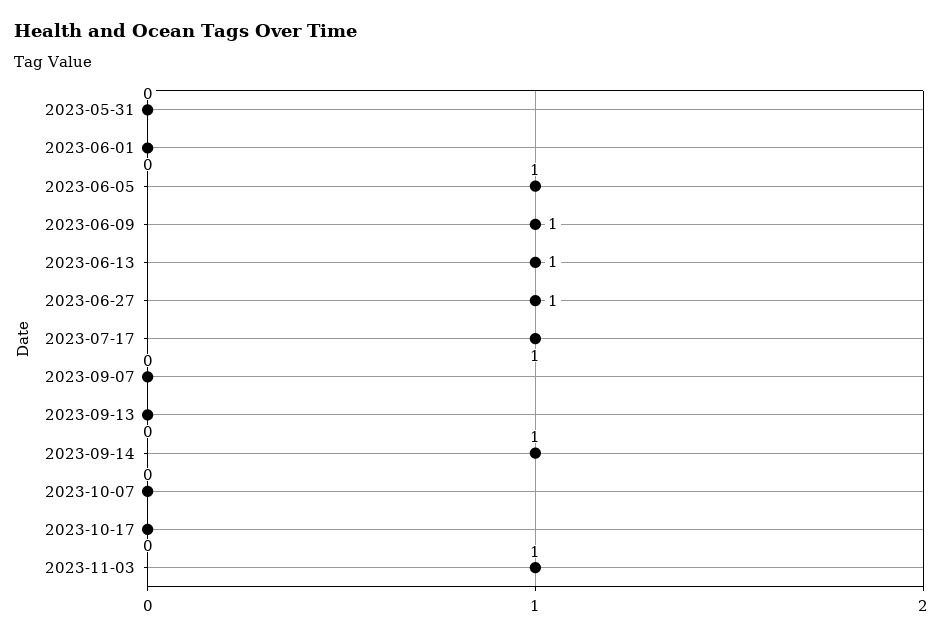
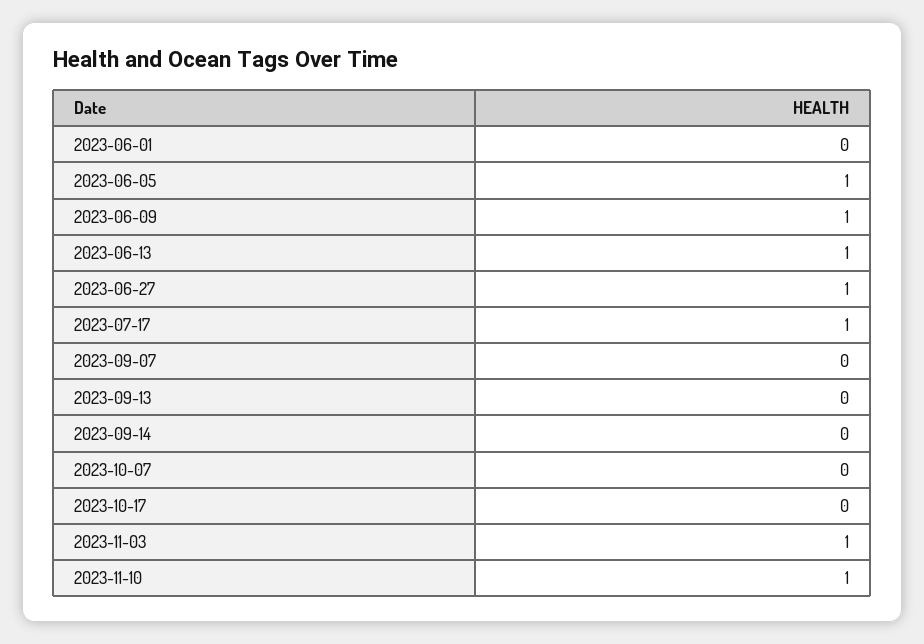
2023-05-31: 0 -> none
2023-09-14: 1 -> 0
2023-11-10: none -> 1

